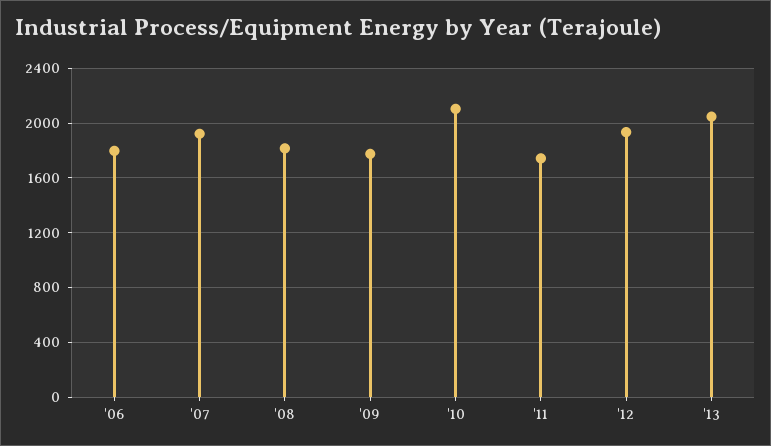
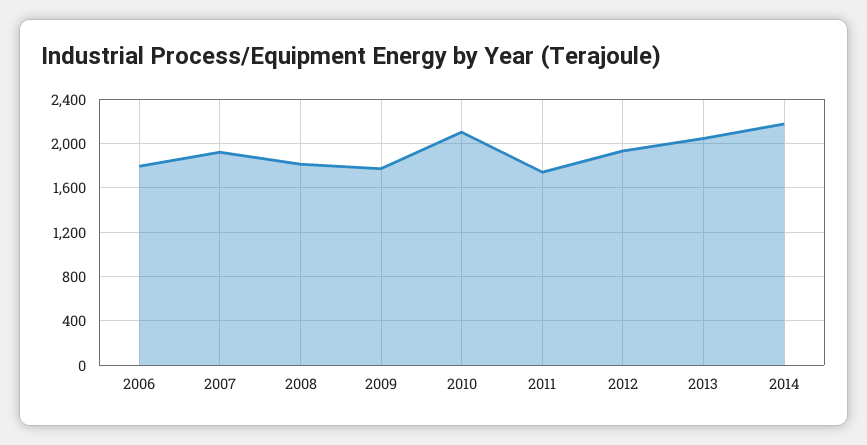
2014: none -> 2200

